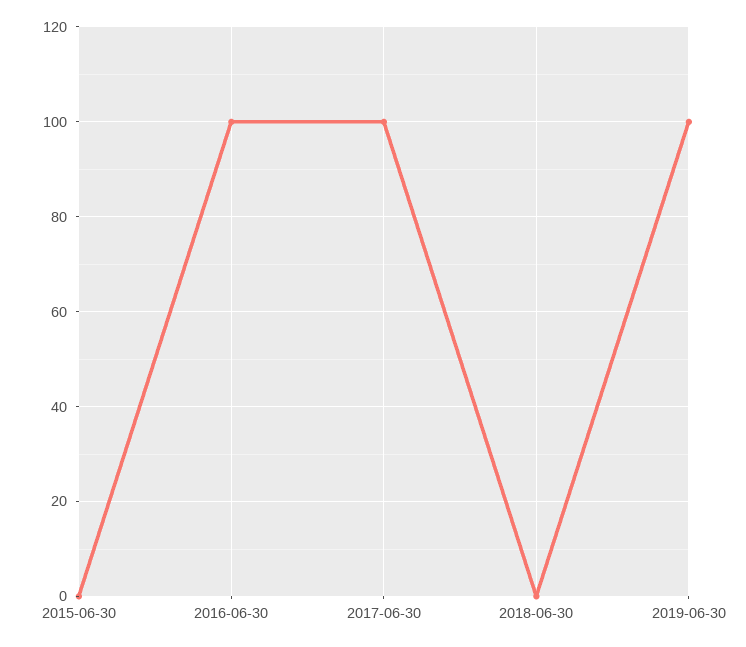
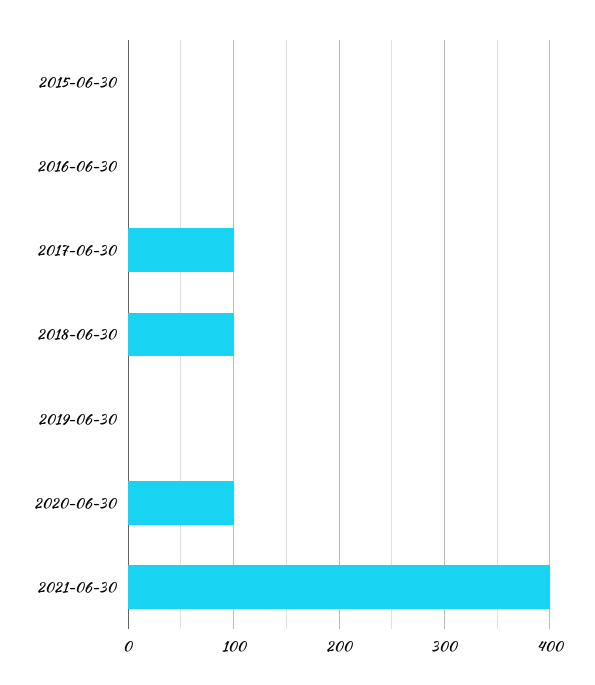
2016-06-30: 100 -> 0
2018-06-30: 0 -> 100
2019-06-30: 100 -> 0
2020-06-30: none -> 100
2021-06-30: none -> 400

